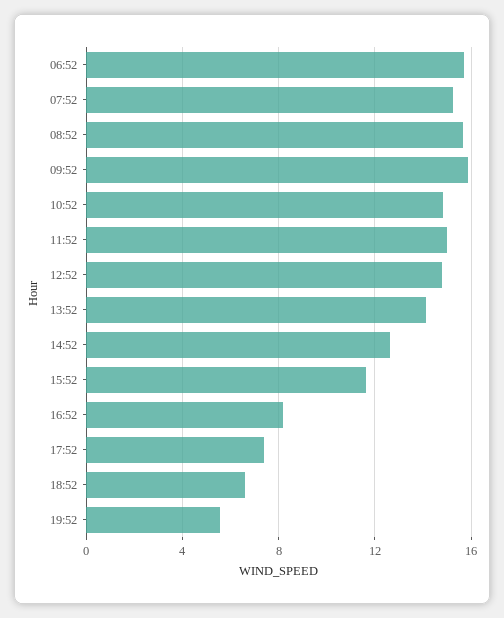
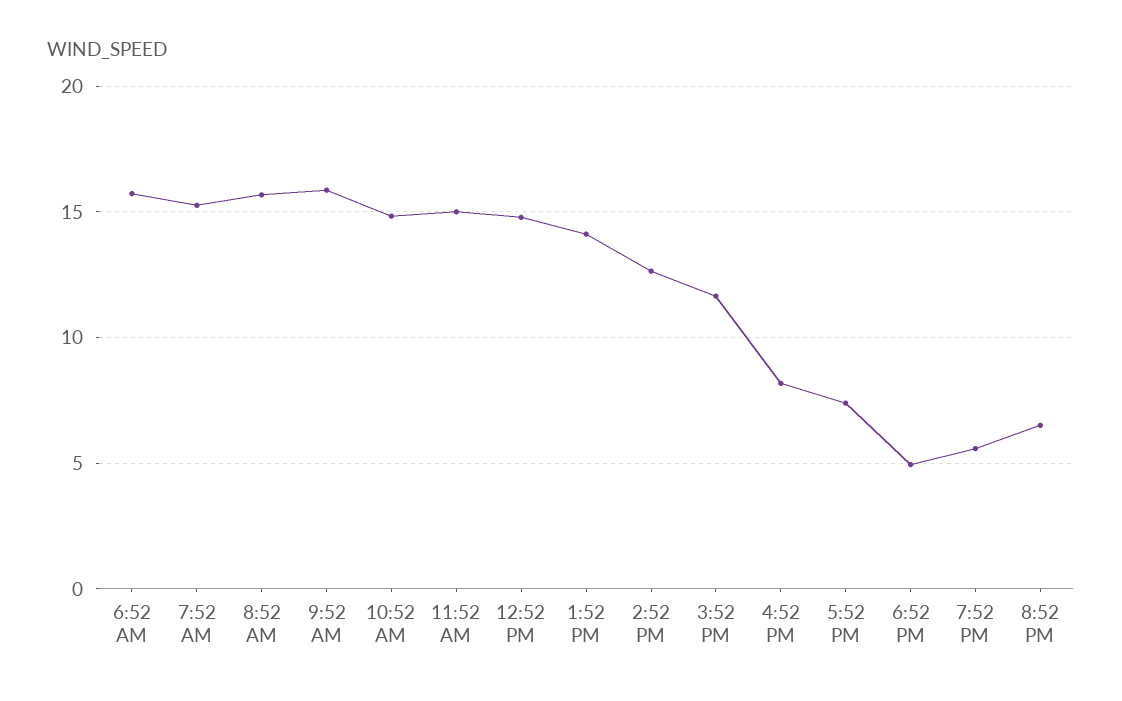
18:52: 6.5 -> 5
8:52 PM: none -> 6.5

